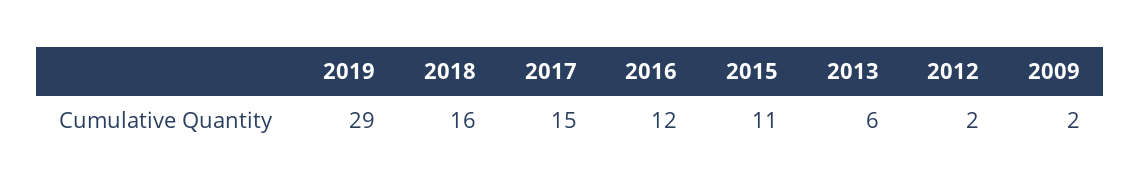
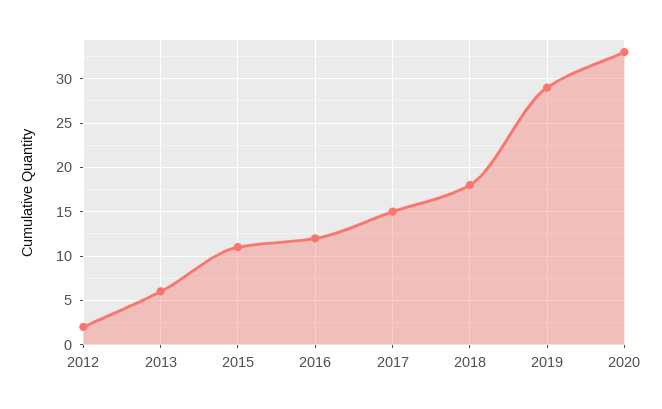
2018: 16 -> 18
2009: 2 -> none
2020: none -> 33

